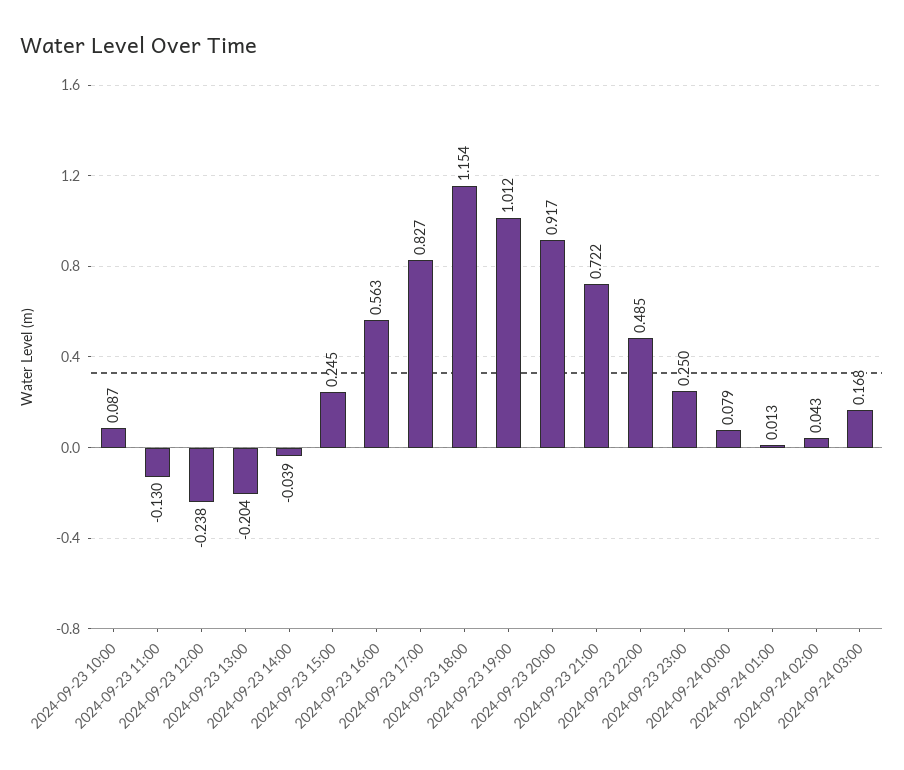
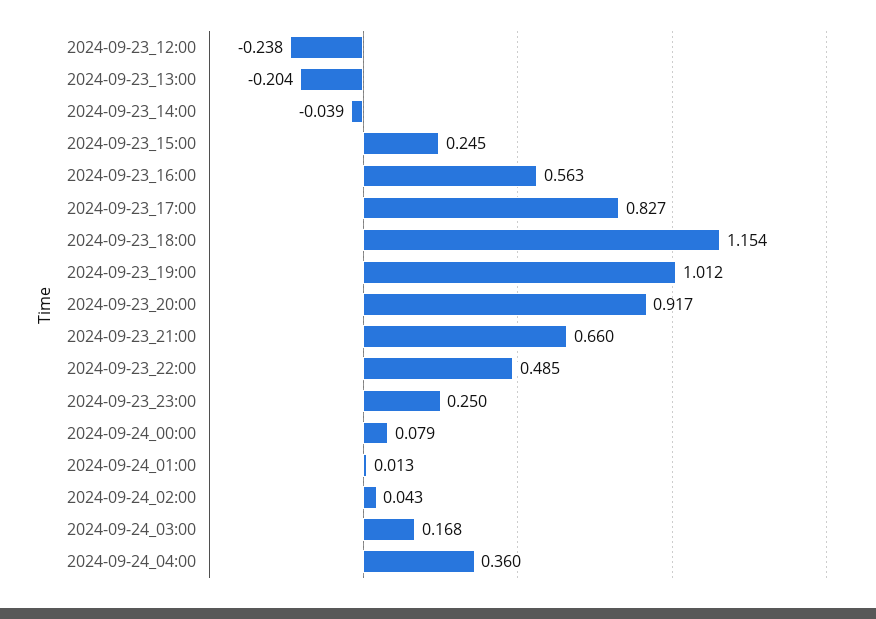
2024-09-23 10:00: 0.087 -> none
2024-09-23 11:00: -0.13 -> none
2024-09-23 21:00: 0.722 -> 0.66
2024-09-24_04:00: none -> 0.36

